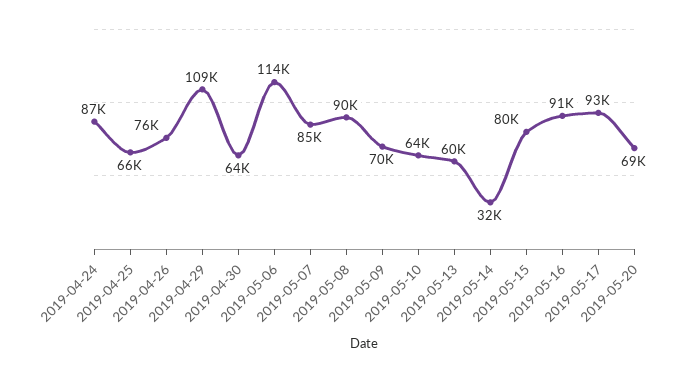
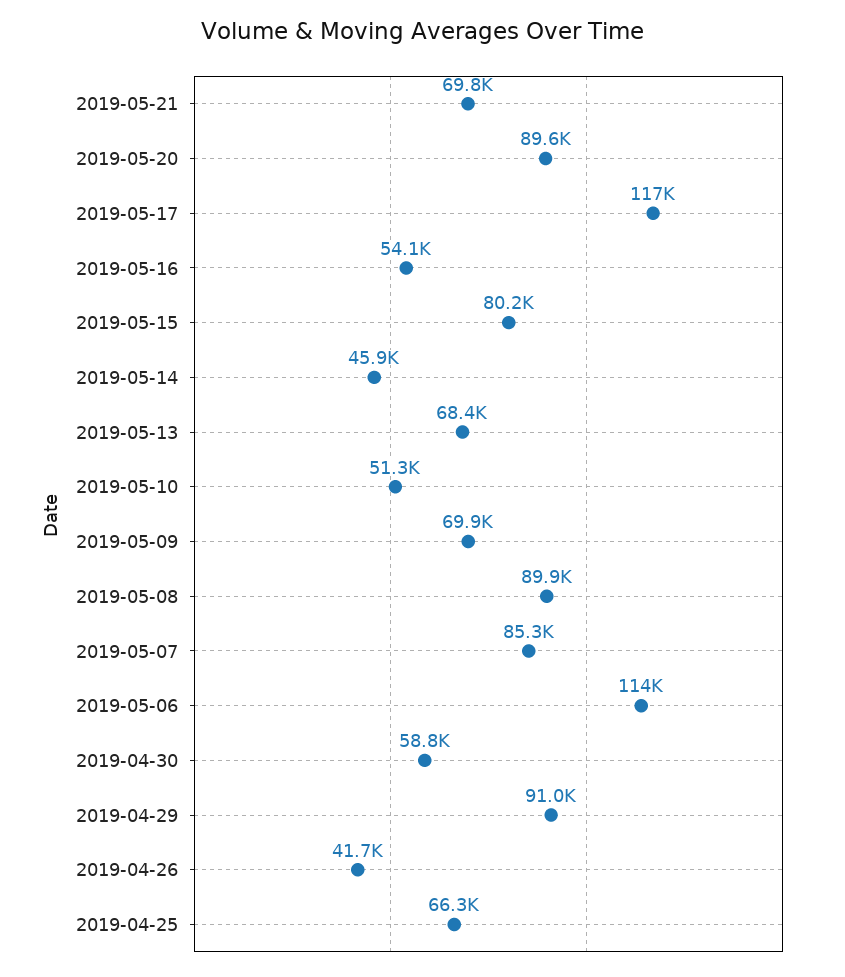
2019-04-24: 87000 -> none
2019-04-26: 76000 -> 41700
2019-04-29: 109000 -> 91000
2019-04-30: 64000 -> 58800
2019-05-10: 64000 -> 51300
2019-05-13: 60000 -> 68400
2019-05-14: 32000 -> 45900
2019-05-16: 91000 -> 54100
2019-05-17: 93000 -> 117000
2019-05-20: 69000 -> 89600
2019-05-21: none -> 69800

